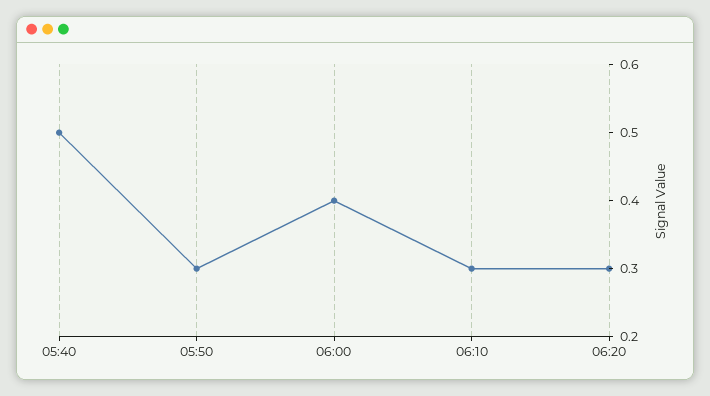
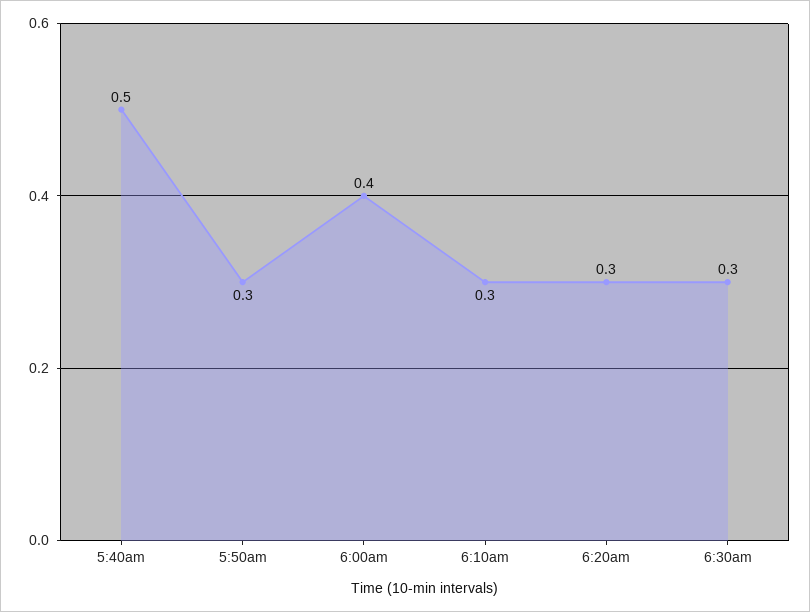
6:30am: none -> 0.3

